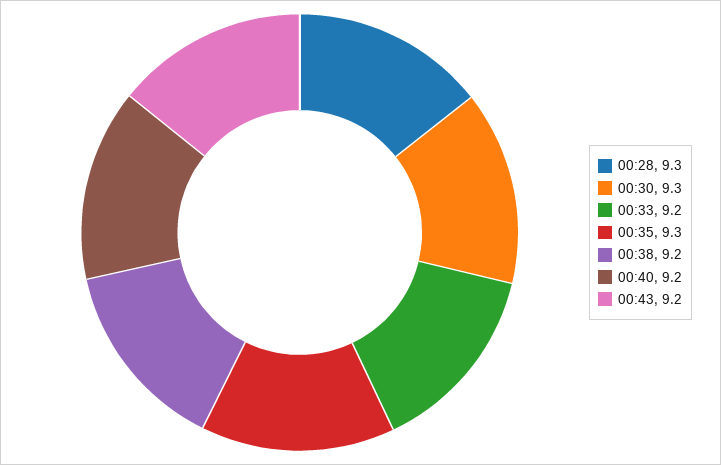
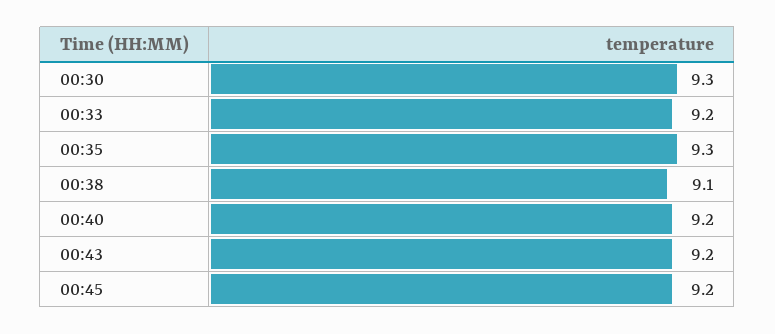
00:28: 9.3 -> none
00:38: 9.2 -> 9.1
00:45: none -> 9.2

